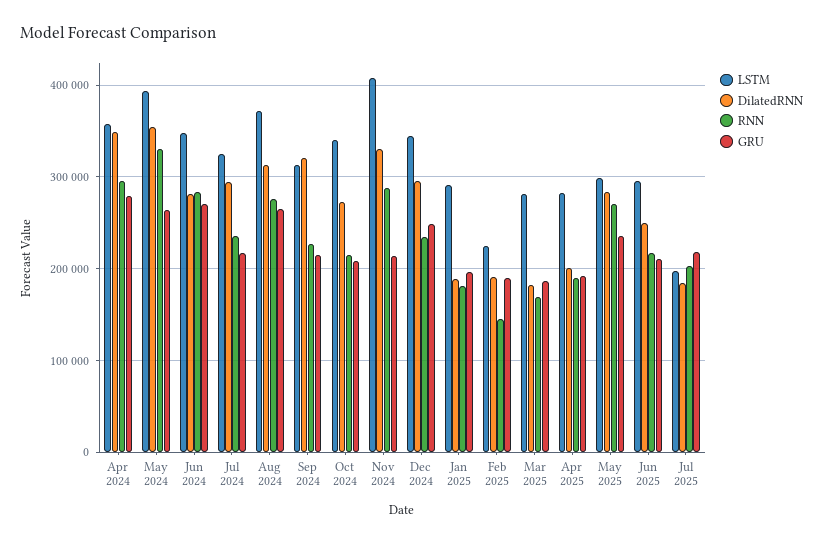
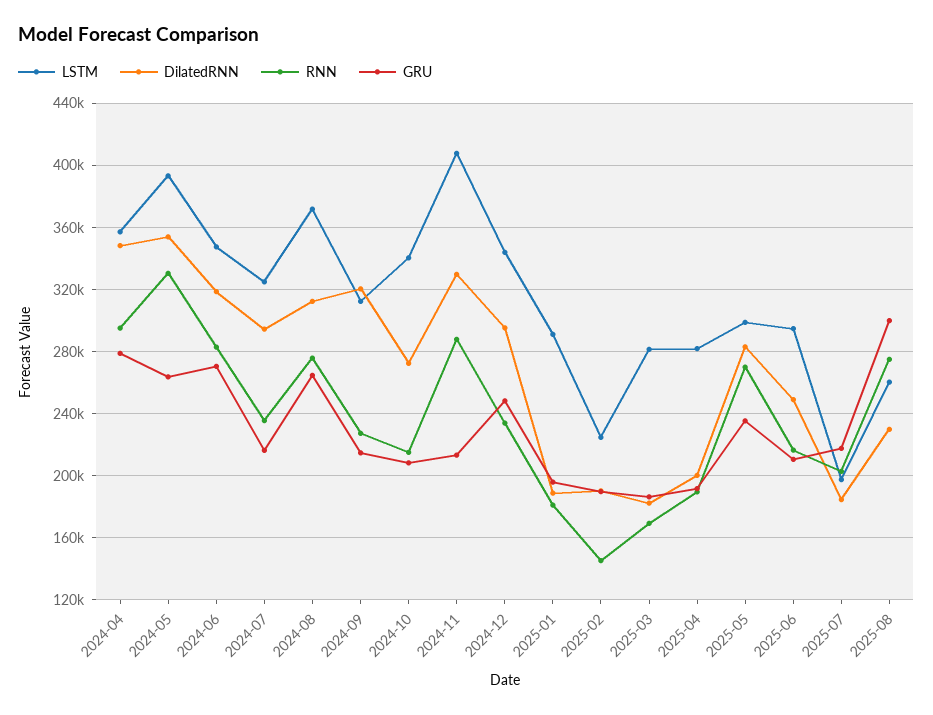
DilatedRNN, Jun 2024: 280000 -> 320000
LSTM, 2025-08: none -> 260000
DilatedRNN, 2025-08: none -> 230000
RNN, 2025-08: none -> 275000
GRU, 2025-08: none -> 300000

